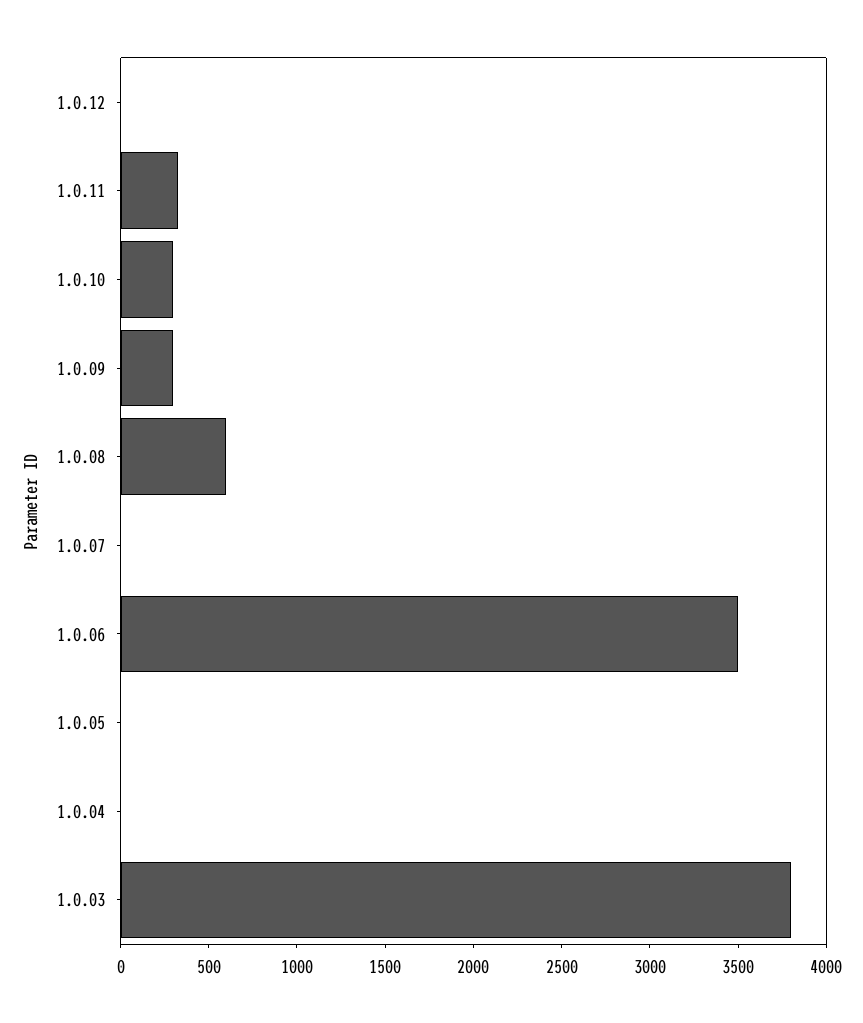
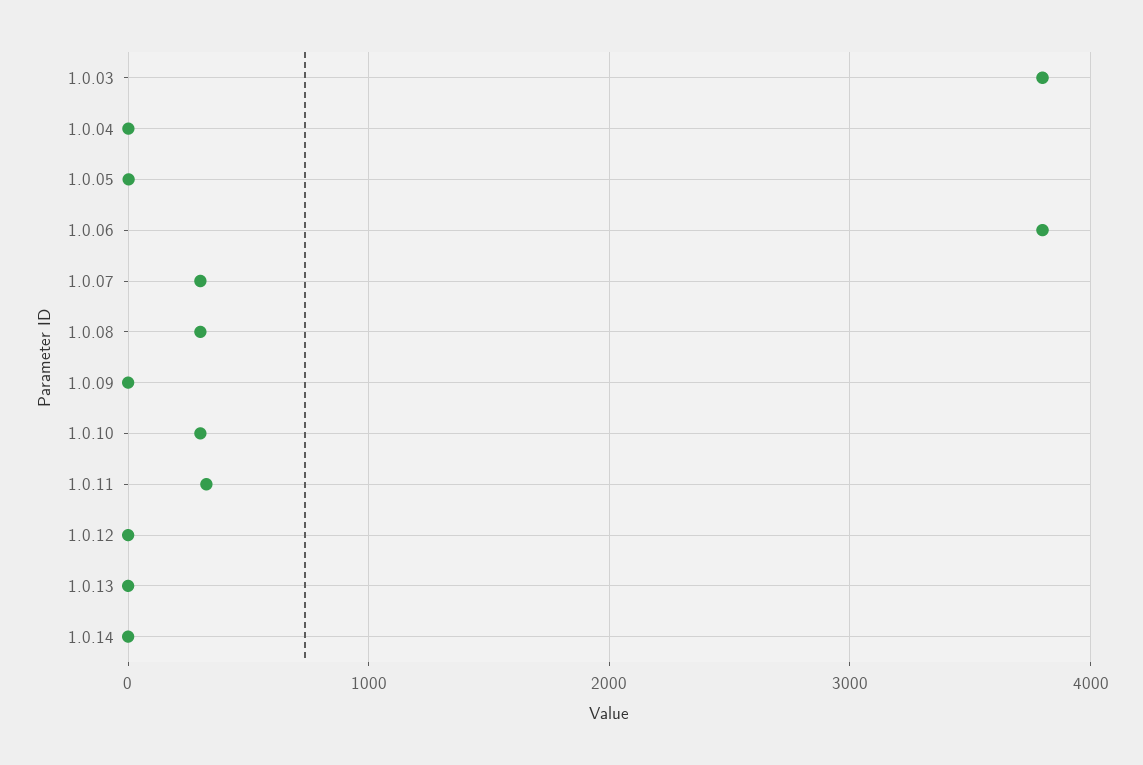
1.0.09: 300 -> 0
1.0.08: 600 -> 300
1.0.07: 0 -> 300
1.0.06: 3500 -> 3800
1.0.13: none -> 0
1.0.14: none -> 0

